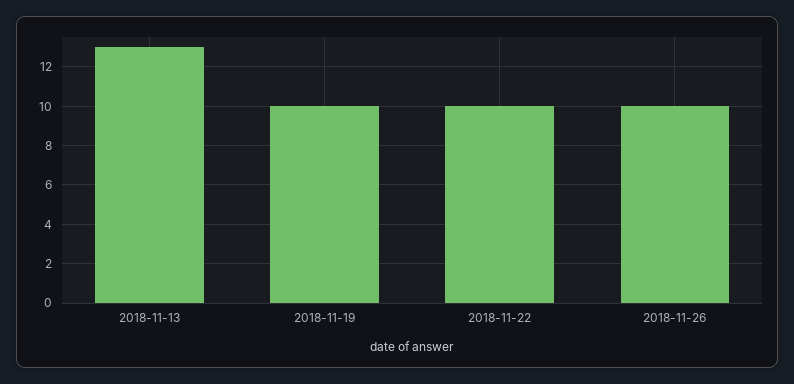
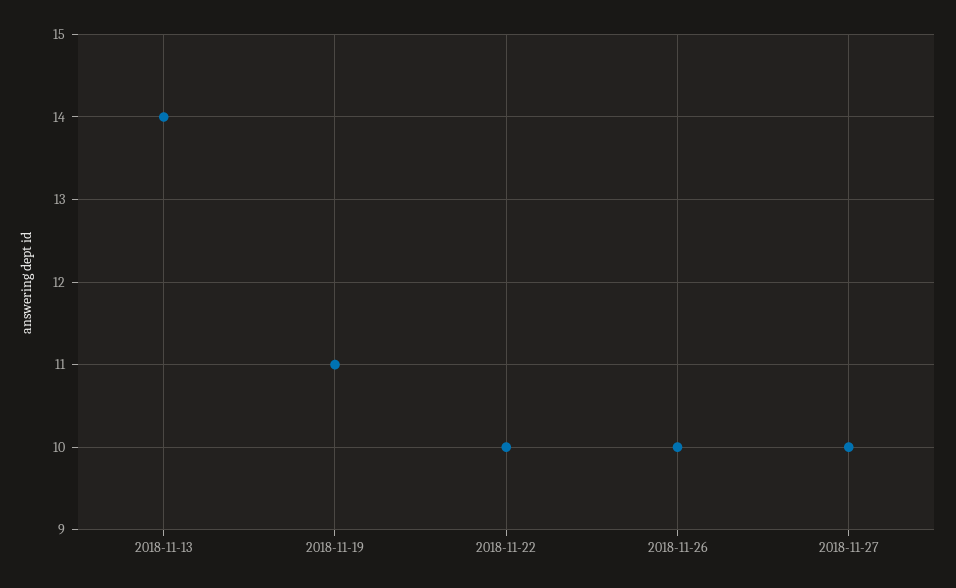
2018-11-13: 13 -> 14
2018-11-19: 10 -> 11
2018-11-27: none -> 10

